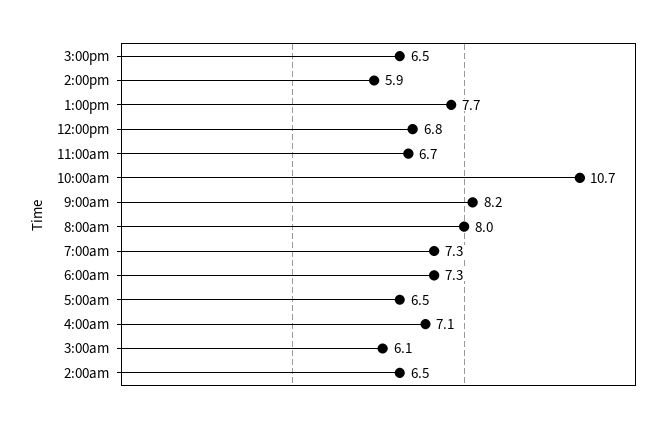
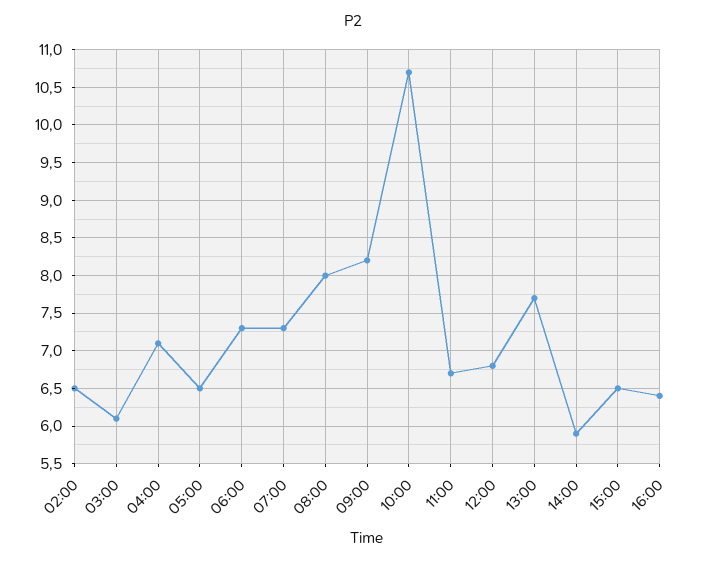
16:00: none -> 6.4

